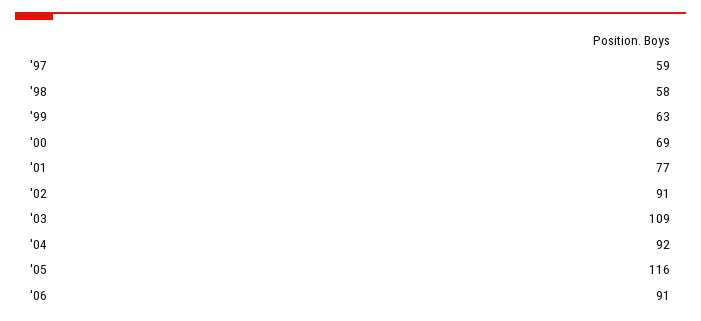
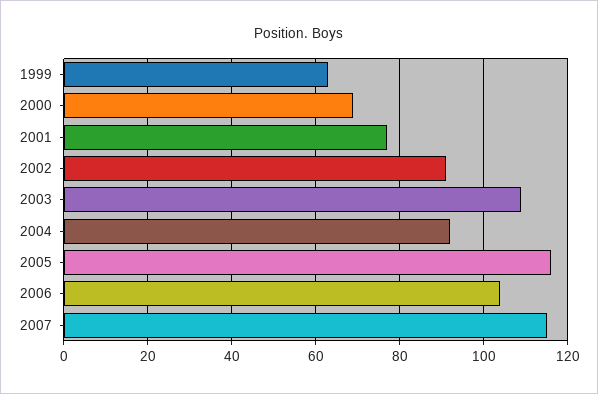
'97: 59 -> none
'98: 58 -> none
'06: 91 -> 105
2007: none -> 115

